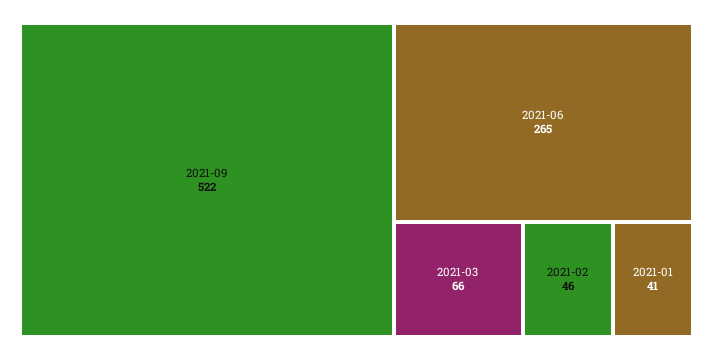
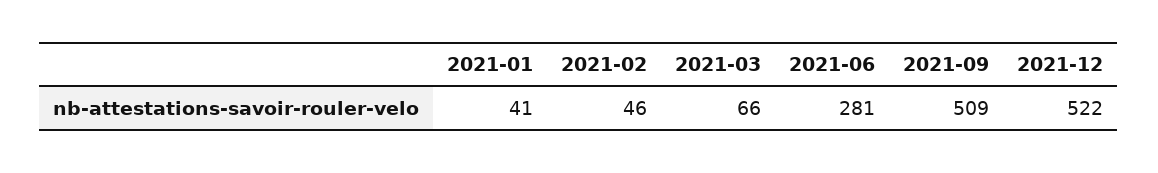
2021-09: 522 -> 509
2021-06: 265 -> 281
2021-12: none -> 522

